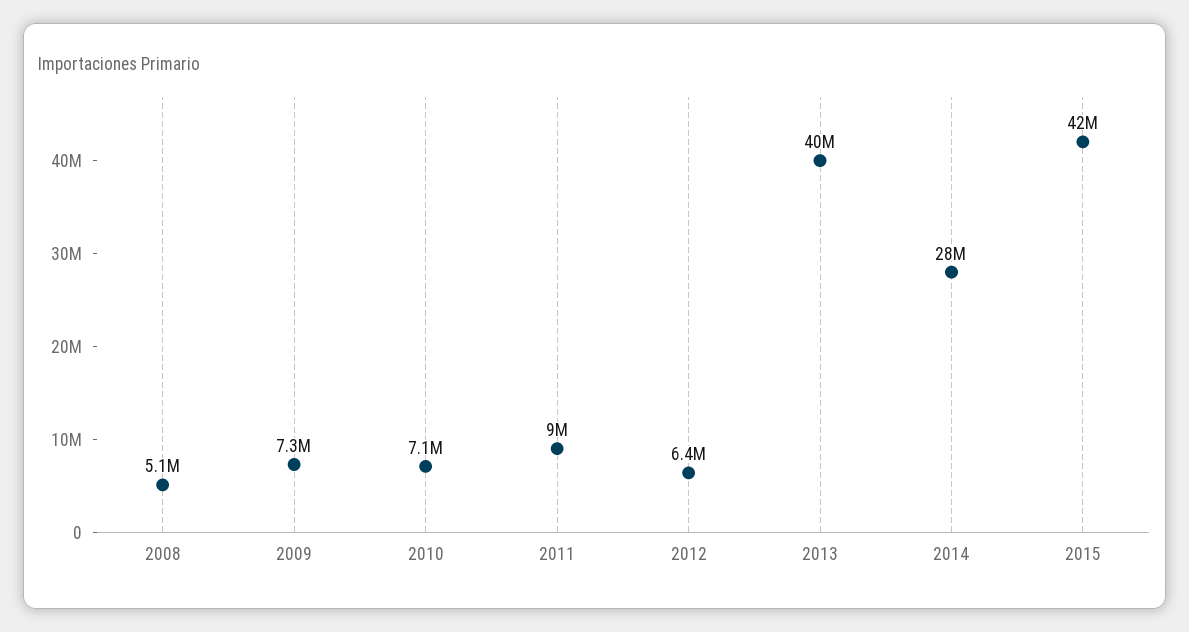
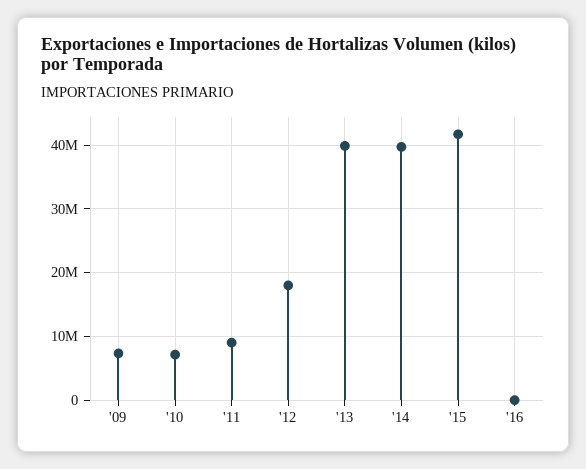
2008: 5100000 -> none
2012: 6400000 -> 18000000
2014: 28000000 -> 40000000
'16: none -> 0

